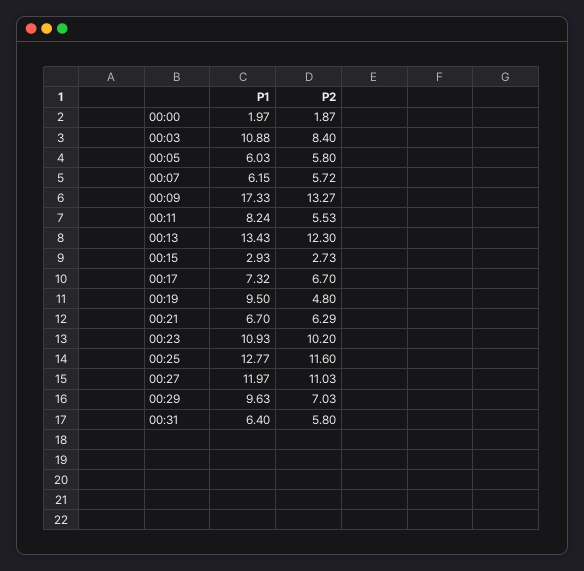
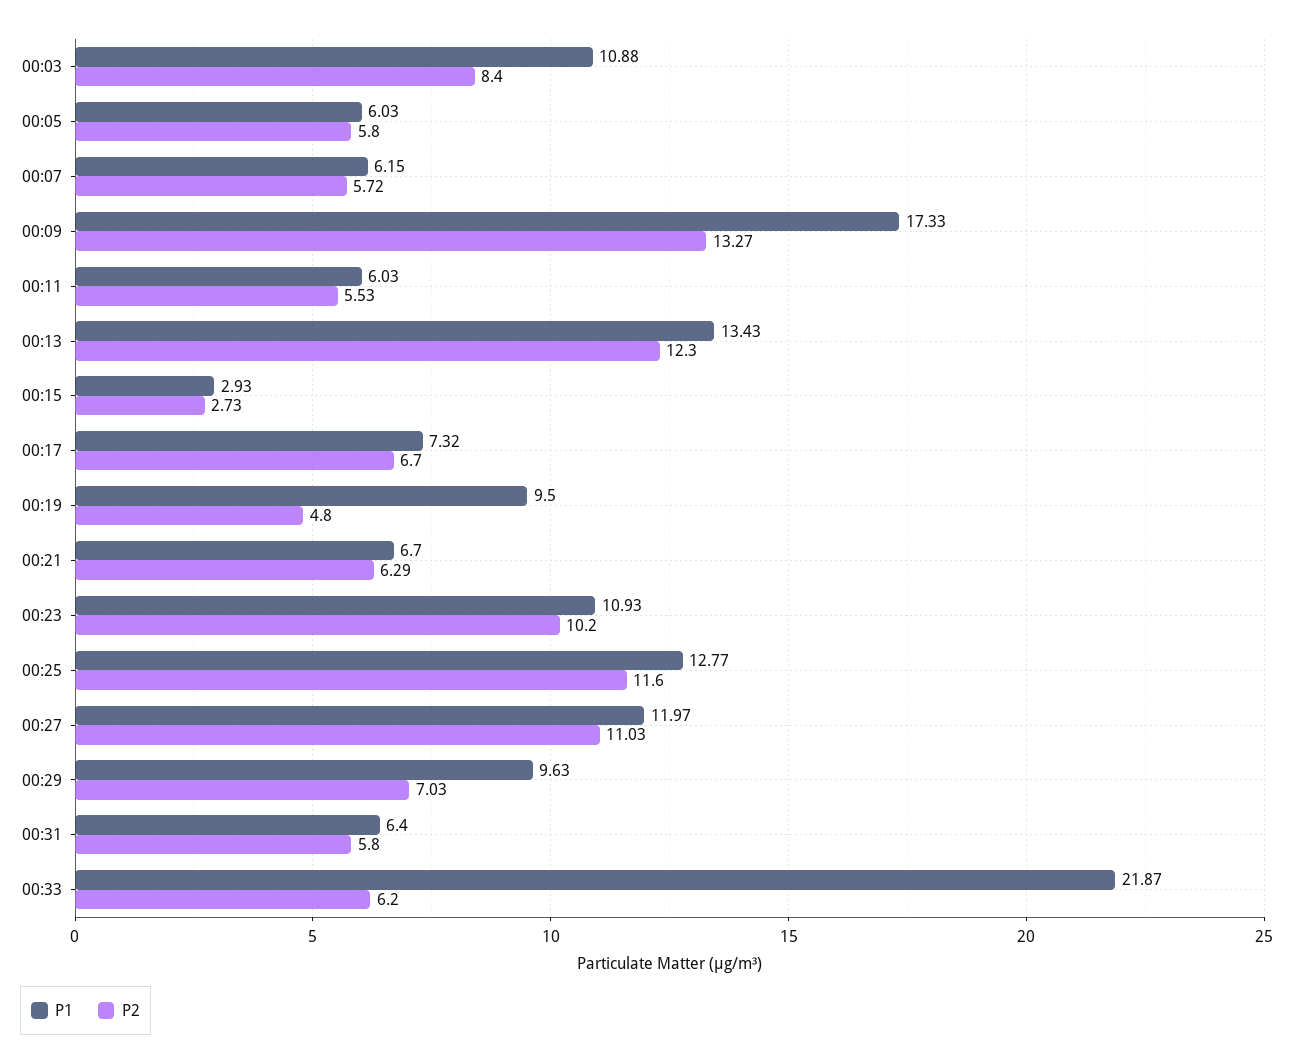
P1, 00:00: 1.97 -> none
P2, 00:00: 1.87 -> none
P1, 00:11: 8.24 -> 6.03
P1, 00:33: none -> 21.87
P2, 00:33: none -> 6.2

